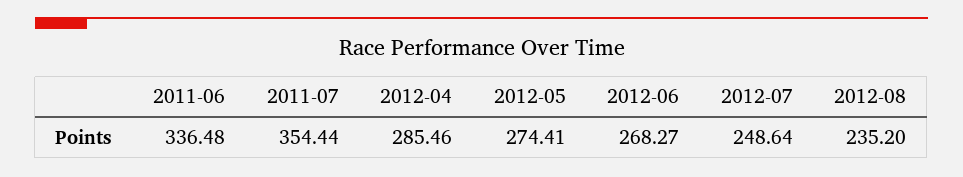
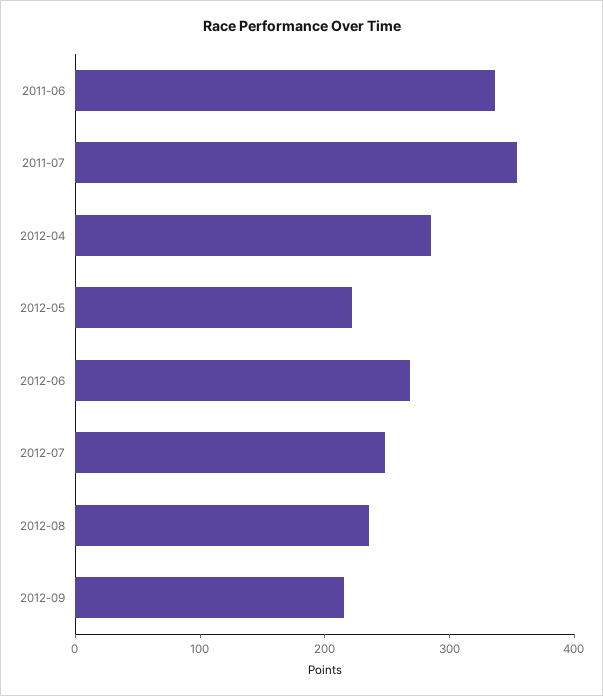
2012-05: 274.41 -> 220
2012-09: none -> 220

